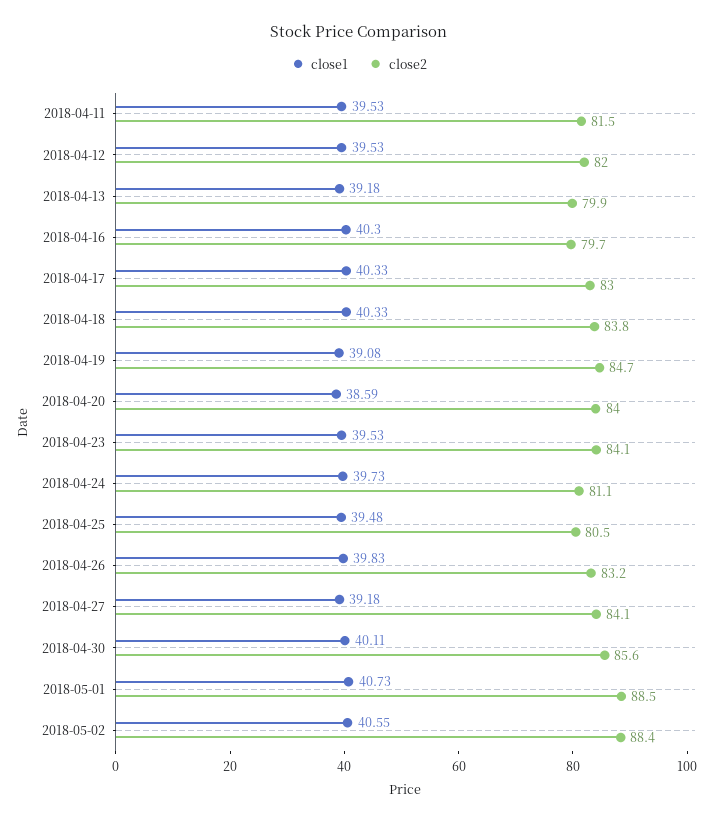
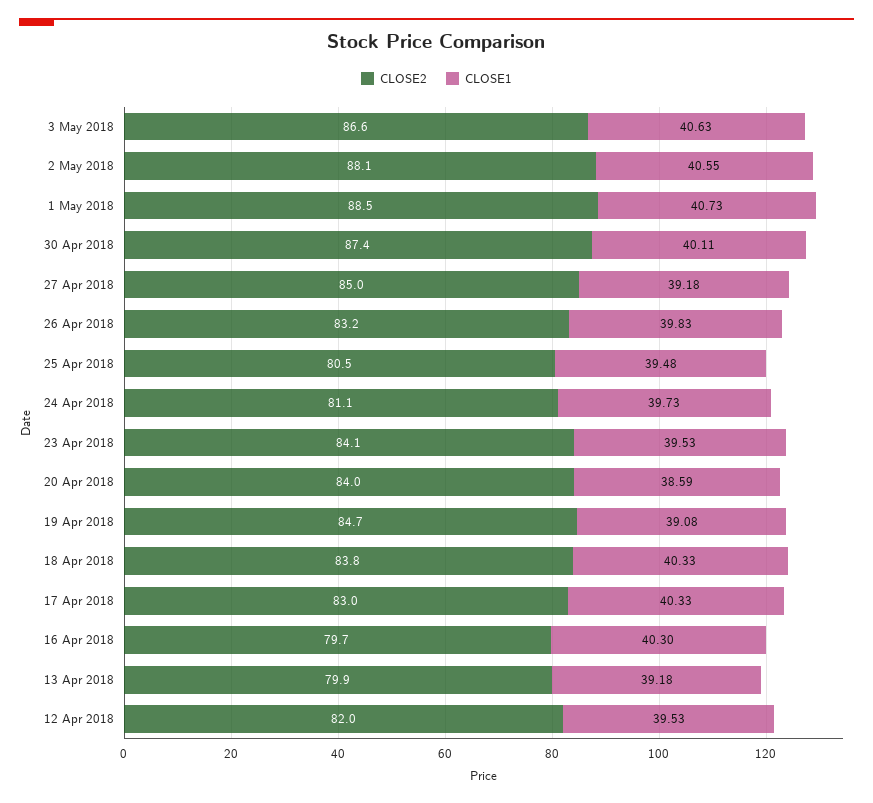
close1, 2018-04-11: 39.53 -> none
close2, 2018-04-11: 81.5 -> none
close2, 2018-04-27: 84.1 -> 85
close2, 2018-04-30: 85.6 -> 87.4
close2, 2018-05-02: 88.4 -> 88.1
close2, 3 May 2018: none -> 86.6
close1, 3 May 2018: none -> 40.63

